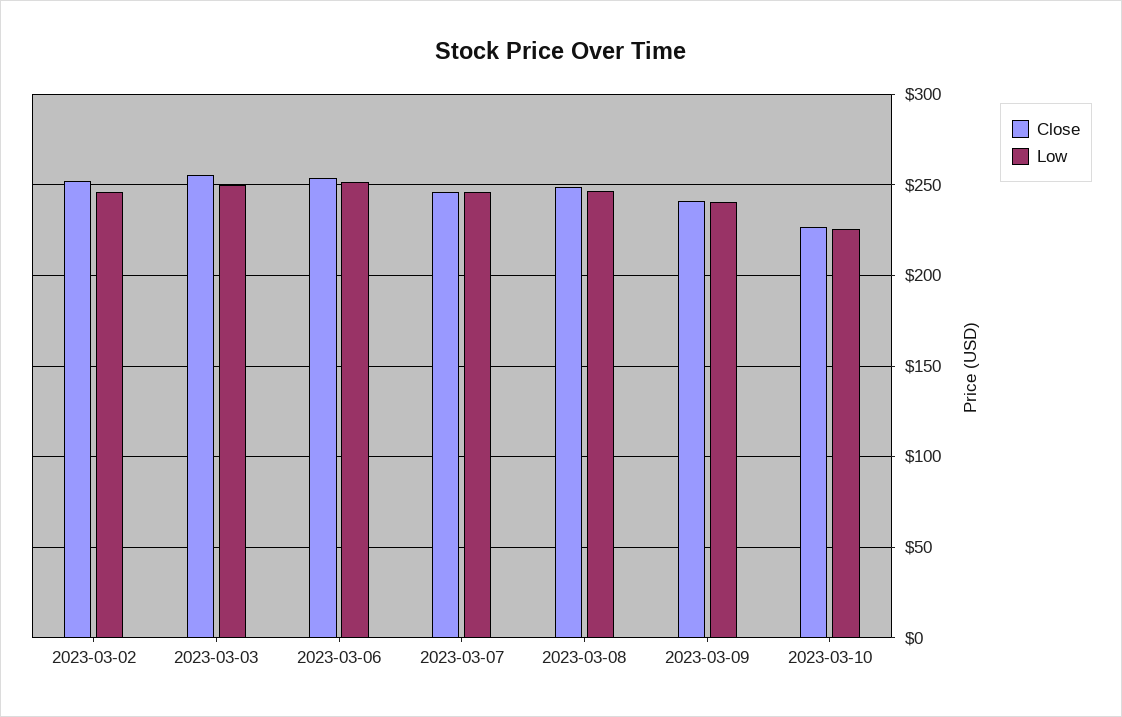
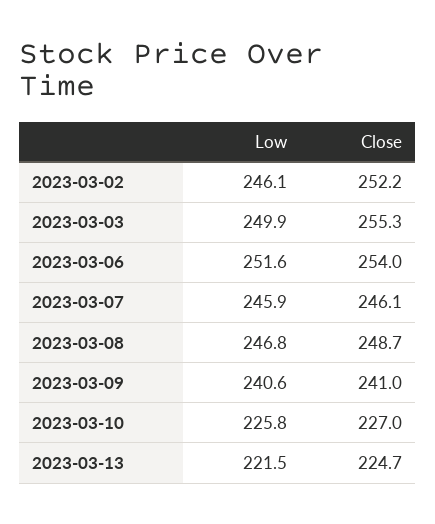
Low, 2023-03-13: none -> 221.5
Close, 2023-03-13: none -> 224.7

